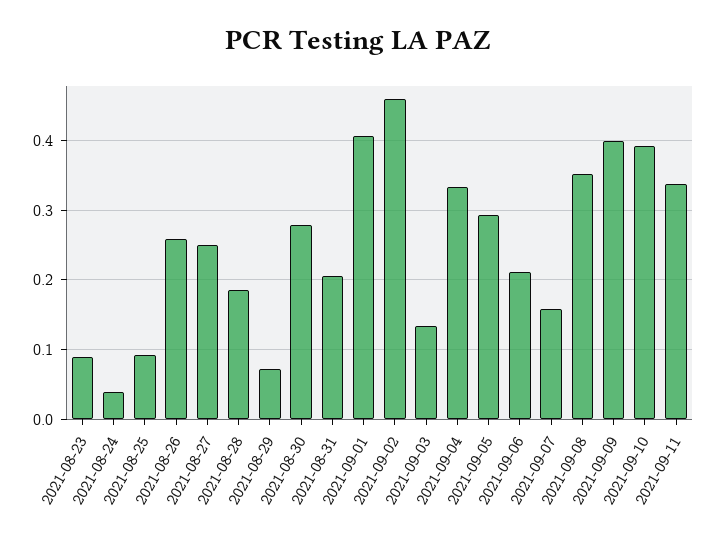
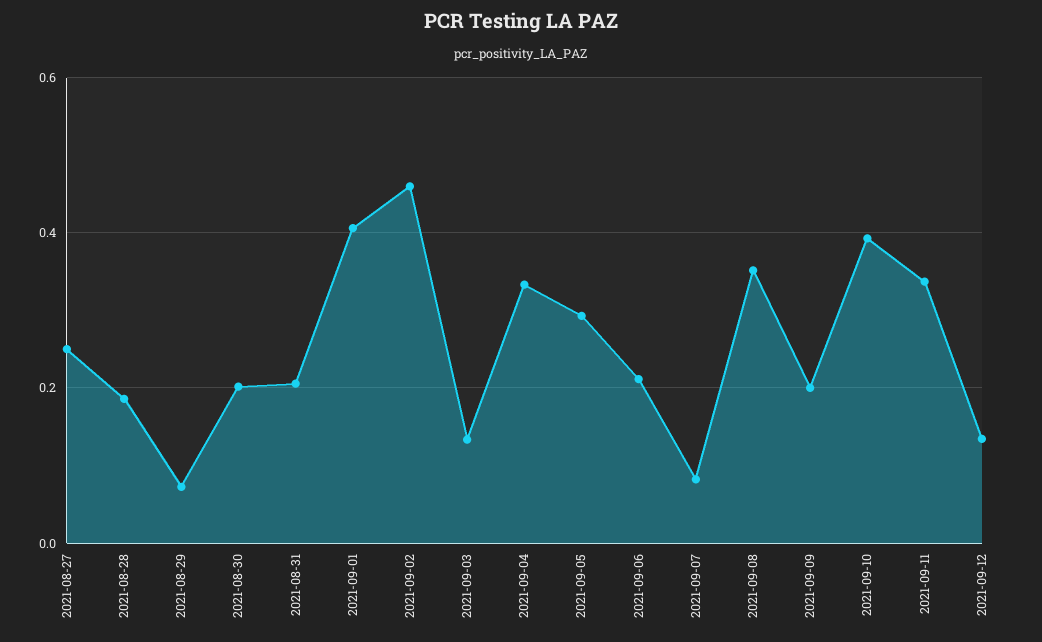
2021-08-23: 0.09 -> none
2021-08-24: 0.04 -> none
2021-08-25: 0.09 -> none
2021-08-26: 0.26 -> none
2021-08-30: 0.28 -> 0.2
2021-09-07: 0.16 -> 0.08
2021-09-09: 0.4 -> 0.2
2021-09-12: none -> 0.14

